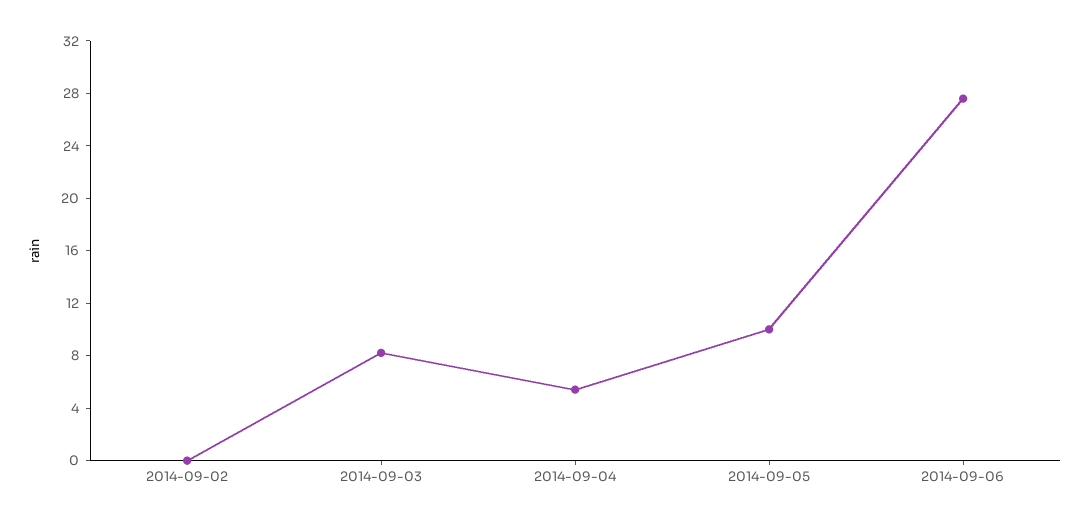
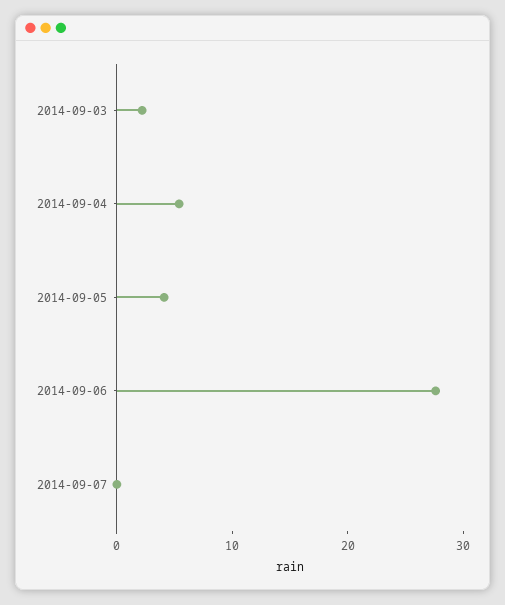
2014-09-02: 0 -> none
2014-09-03: 8 -> 2
2014-09-05: 10 -> 4
2014-09-07: none -> 0

